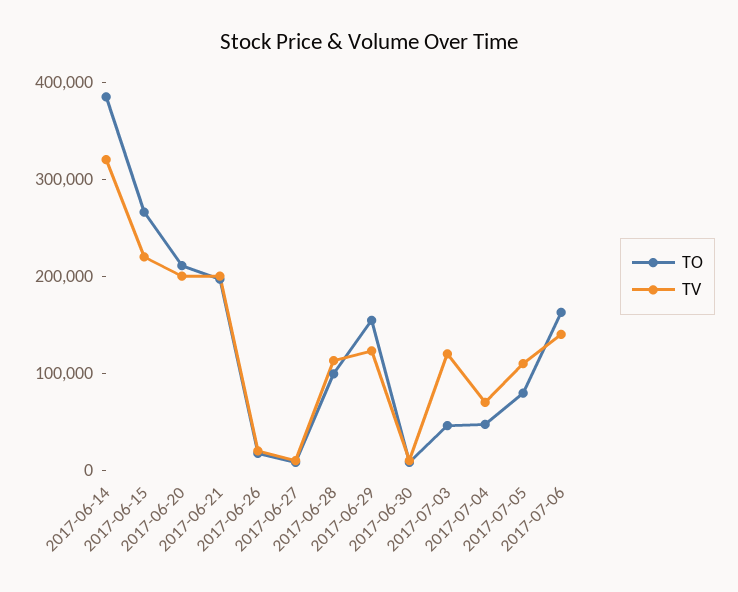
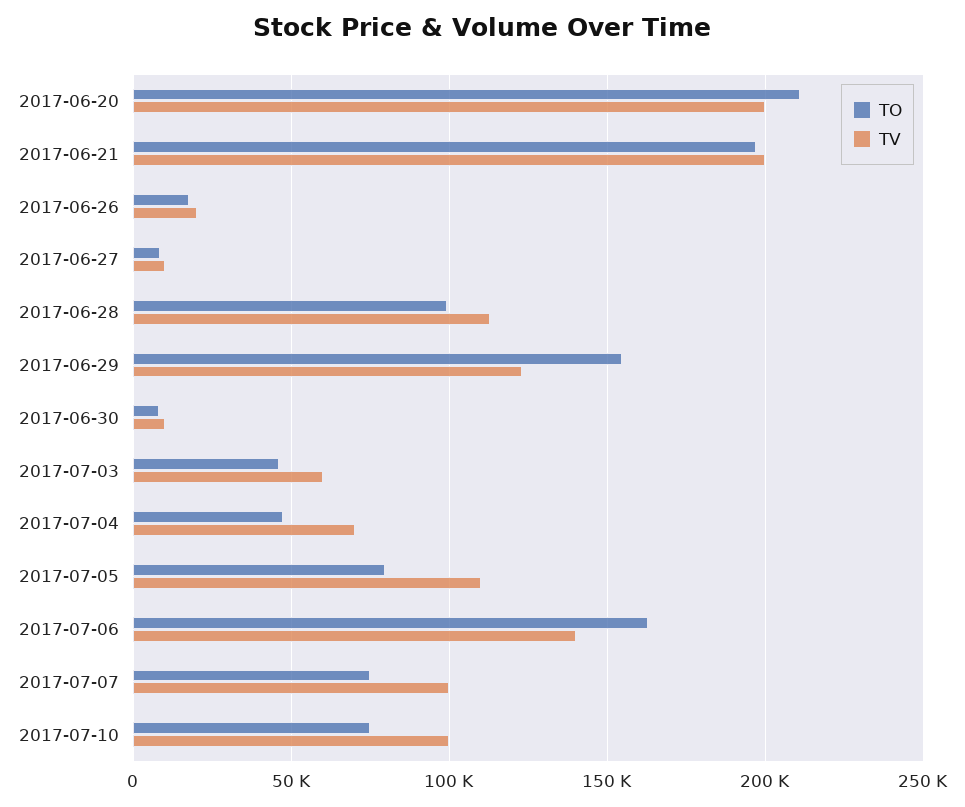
TO, 2017-06-14: 380000 -> none
TV, 2017-06-14: 320000 -> none
TO, 2017-06-15: 260000 -> none
TV, 2017-06-15: 220000 -> none
TV, 2017-07-03: 120000 -> 60000
TO, 2017-07-07: none -> 75000
TV, 2017-07-07: none -> 100000
TO, 2017-07-10: none -> 75000
TV, 2017-07-10: none -> 100000

